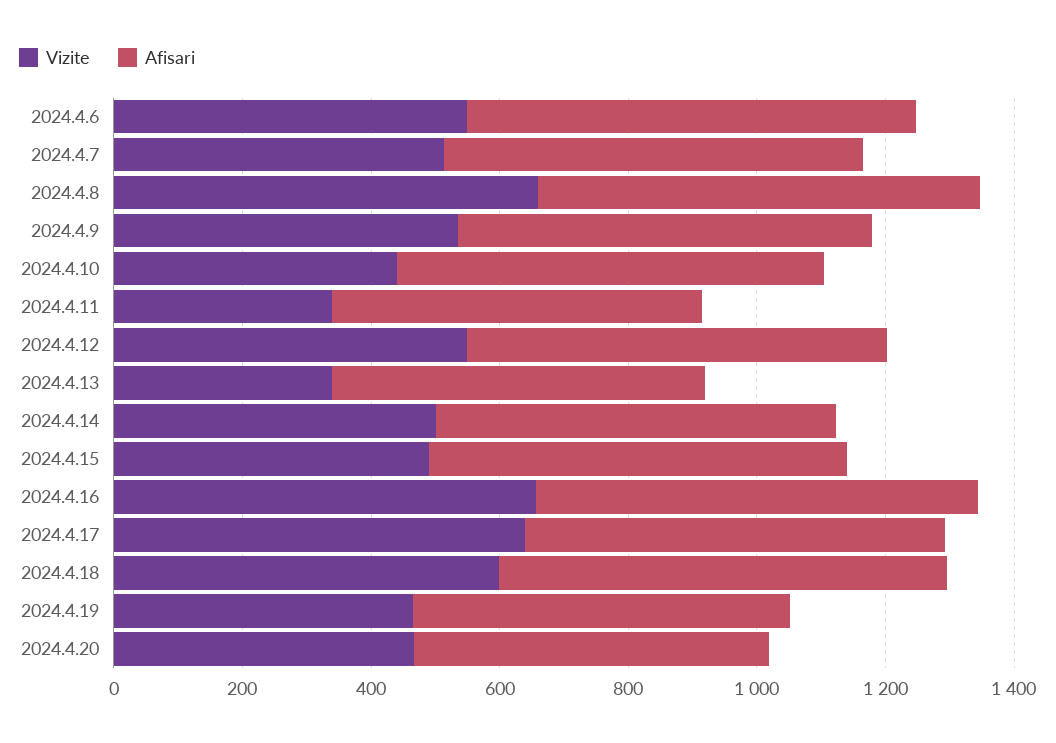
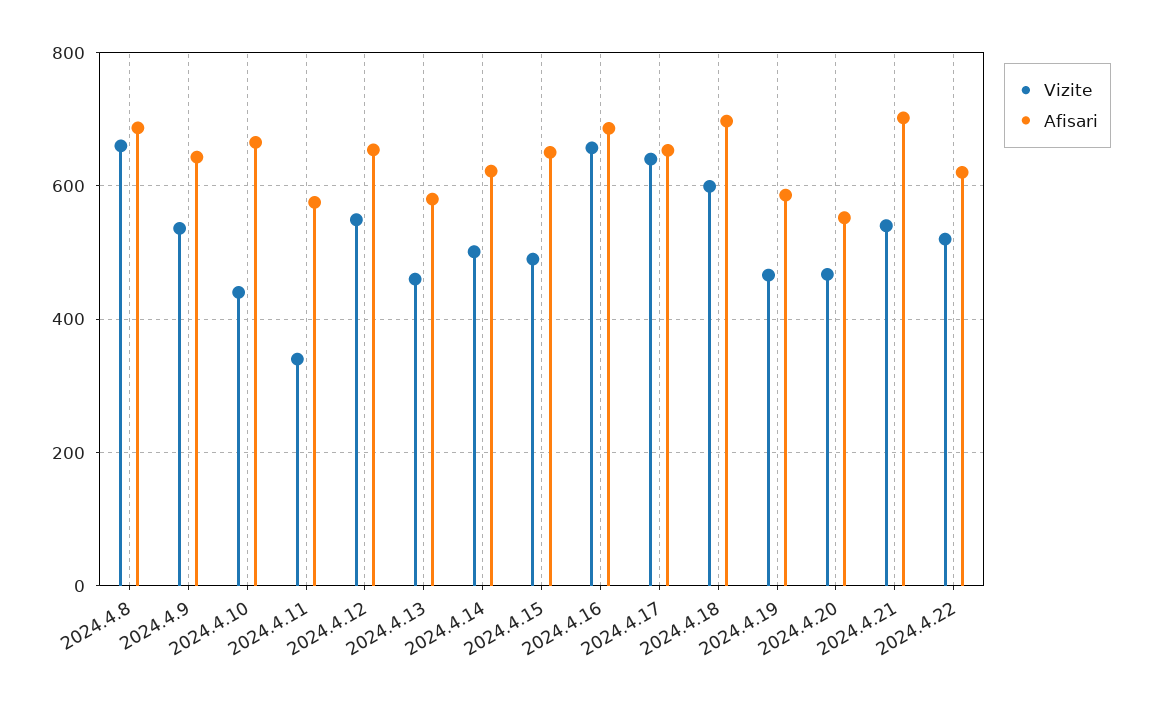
Vizite, 2024.4.6: 550 -> none
Afisari, 2024.4.6: 700 -> none
Vizite, 2024.4.7: 500 -> none
Afisari, 2024.4.7: 650 -> none
Vizite, 2024.4.13: 350 -> 460
Vizite, 2024.4.21: none -> 540
Afisari, 2024.4.21: none -> 700
Vizite, 2024.4.22: none -> 520
Afisari, 2024.4.22: none -> 620

